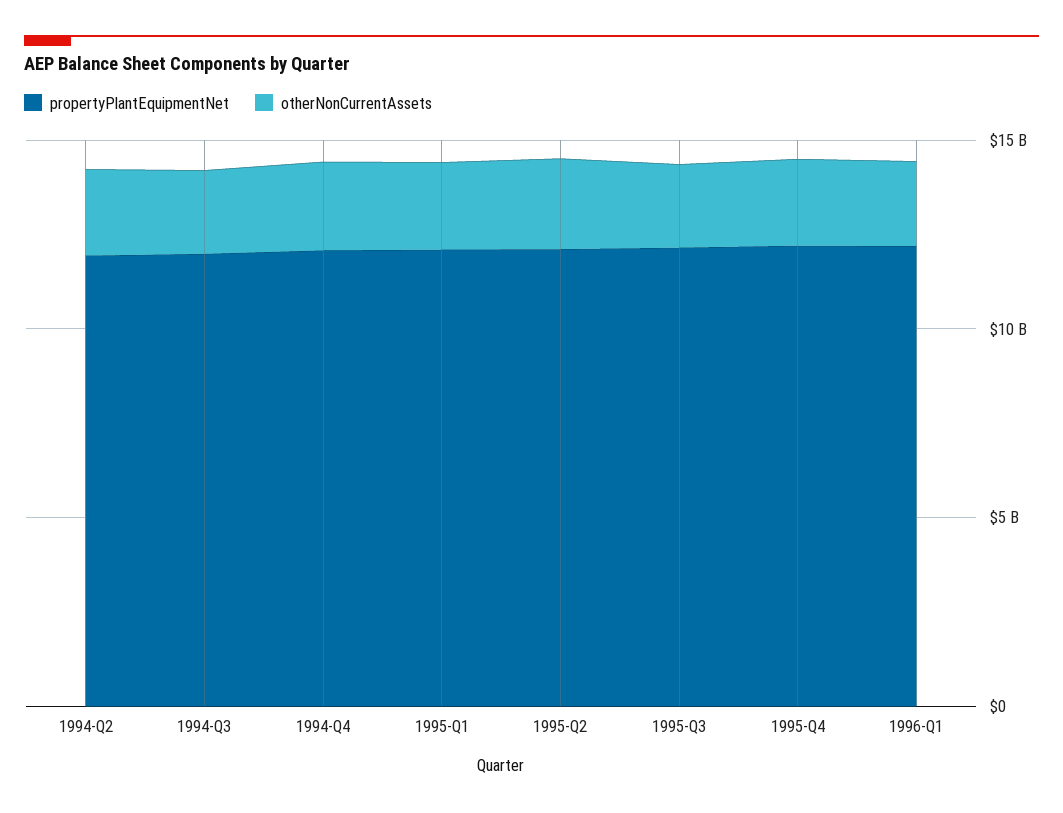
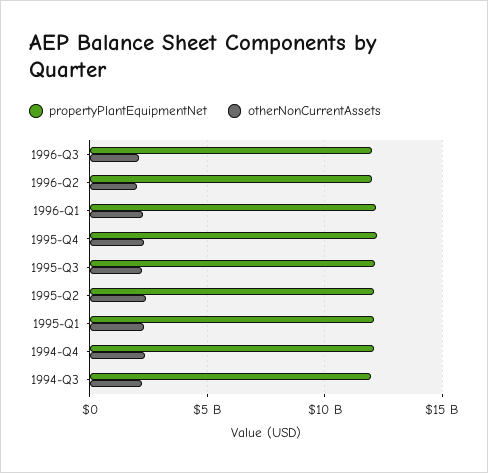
propertyPlantEquipmentNet, 1994-Q2: 12000000000 -> none
otherNonCurrentAssets, 1994-Q2: 2000000000 -> none
propertyPlantEquipmentNet, 1996-Q3: none -> 12000000000
otherNonCurrentAssets, 1996-Q3: none -> 2000000000
propertyPlantEquipmentNet, 1996-Q2: none -> 12000000000
otherNonCurrentAssets, 1996-Q2: none -> 2000000000

